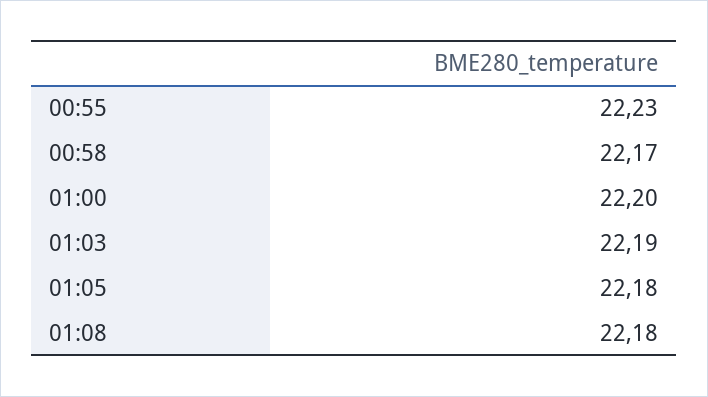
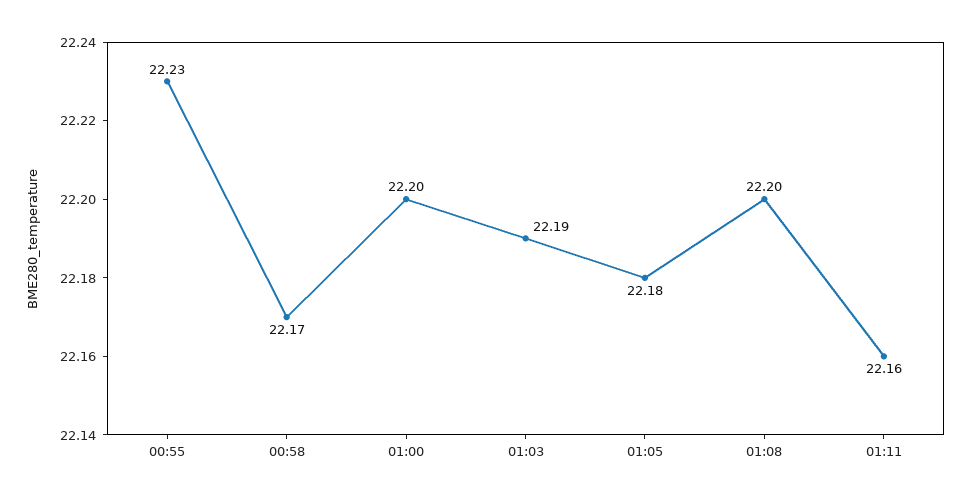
01:08: 22.18 -> 22.2
01:11: none -> 22.16

